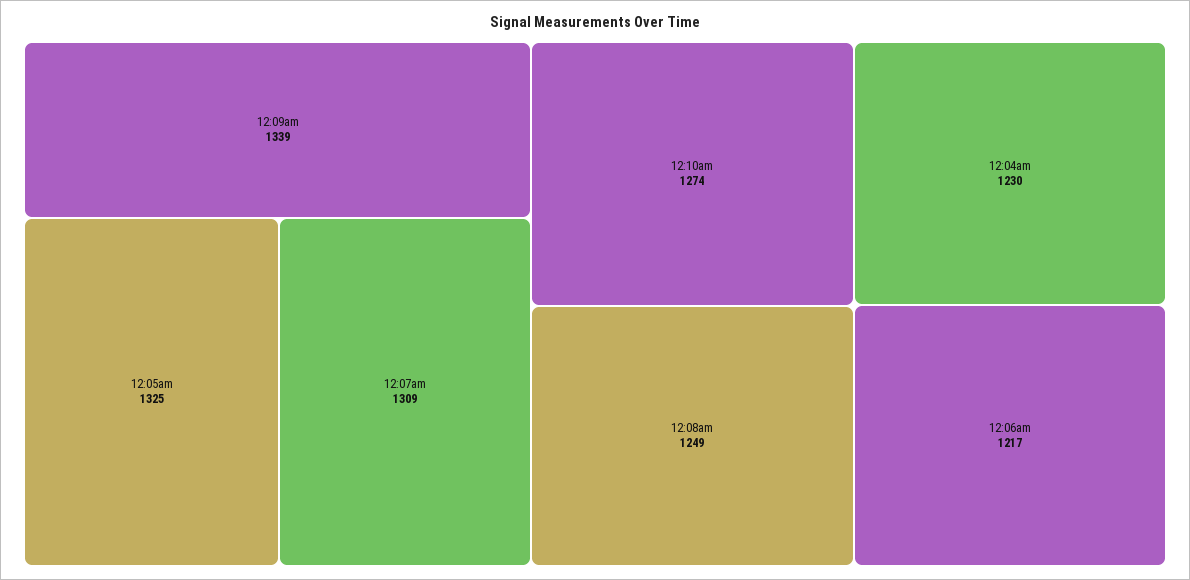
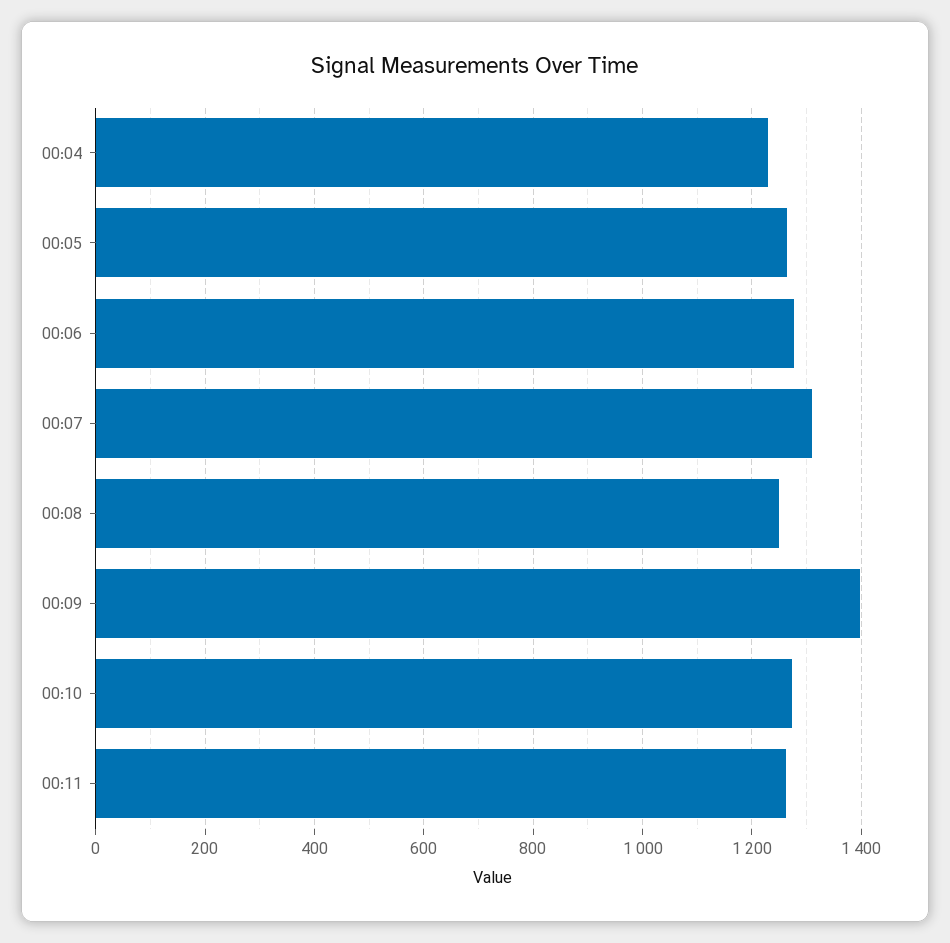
12:09am: 1339 -> 1400
12:05am: 1325 -> 1260
12:06am: 1217 -> 1280
00:11: none -> 1260

